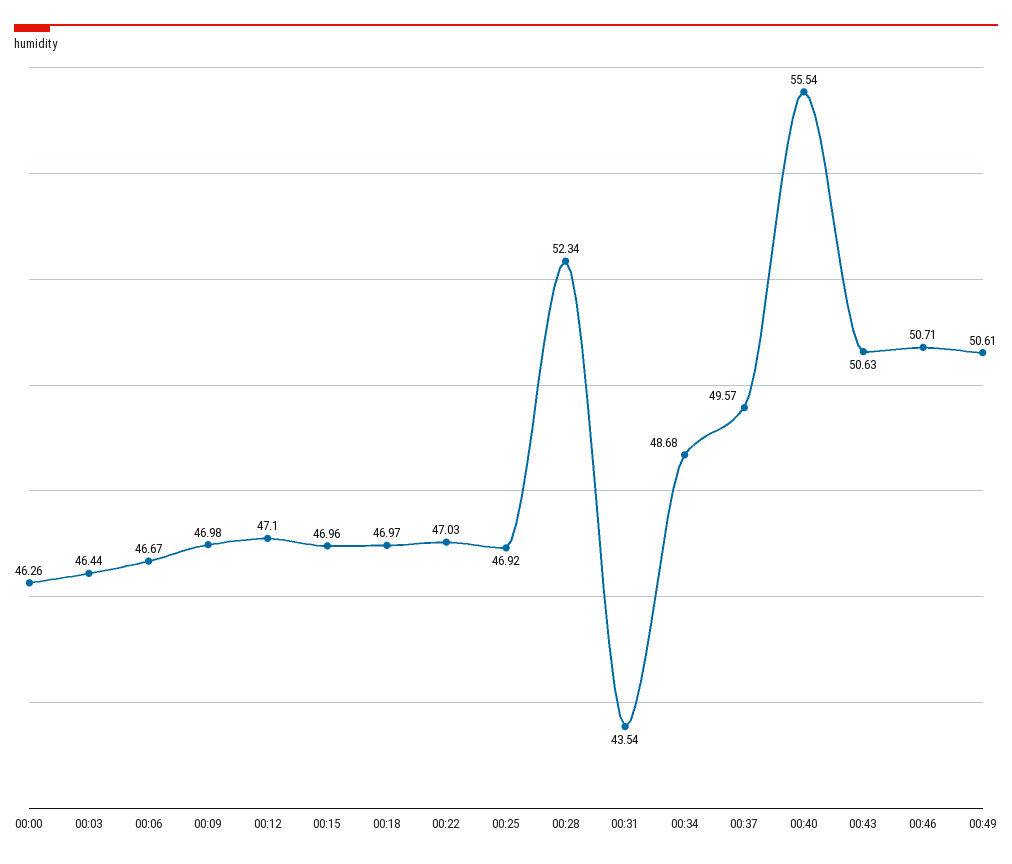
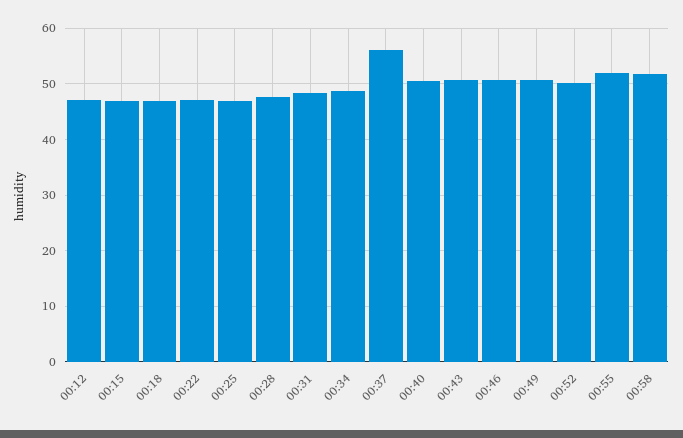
00:00: 46.26 -> none
00:03: 46.44 -> none
00:06: 46.67 -> none
00:09: 46.98 -> none
00:28: 52.34 -> 48
00:31: 43.54 -> 48
00:37: 49.57 -> 56
00:40: 55.54 -> 50
00:52: none -> 50
00:55: none -> 52
00:58: none -> 52

